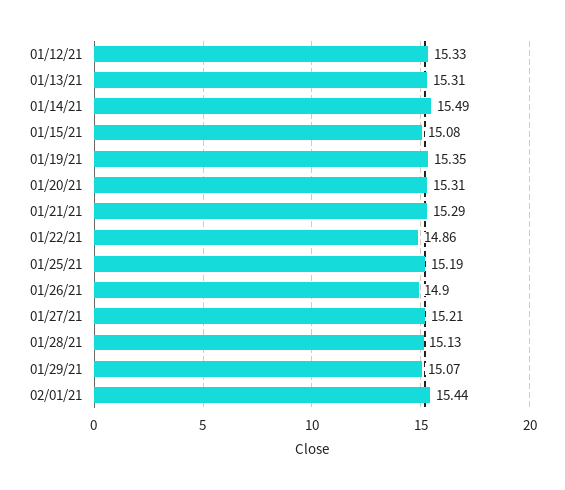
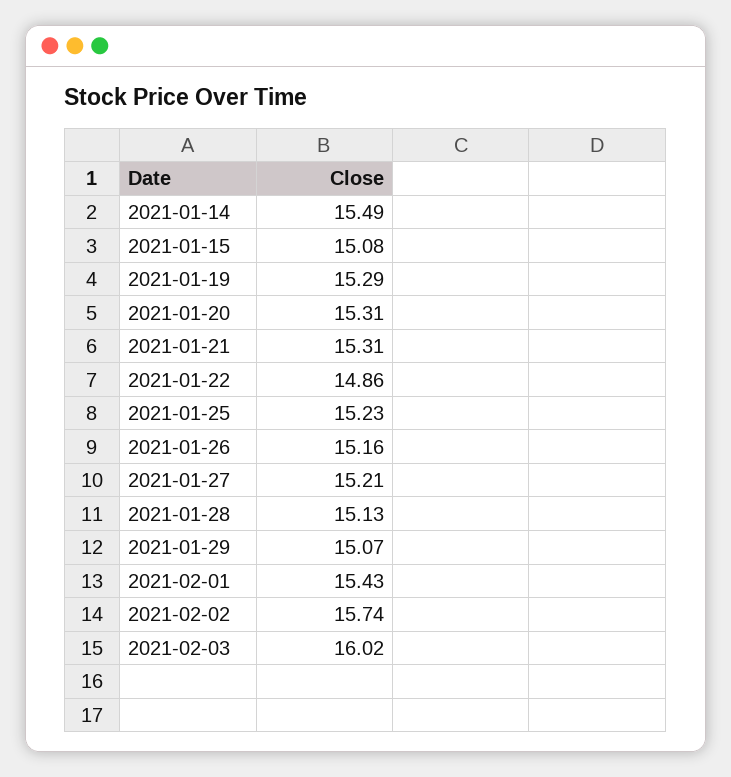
01/12/21: 15.33 -> none
01/13/21: 15.31 -> none
01/19/21: 15.35 -> 15.29
01/21/21: 15.29 -> 15.31
01/25/21: 15.19 -> 15.23
01/26/21: 14.9 -> 15.16
02/01/21: 15.44 -> 15.43
2021-02-02: none -> 15.74
2021-02-03: none -> 16.02

